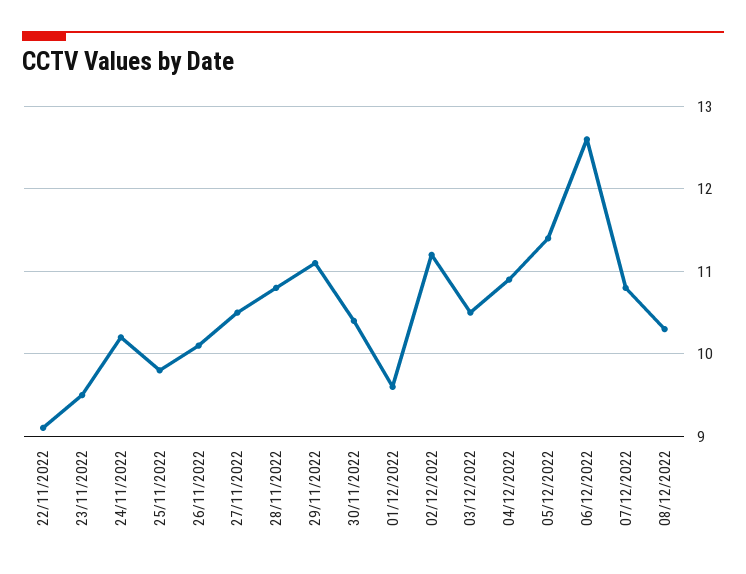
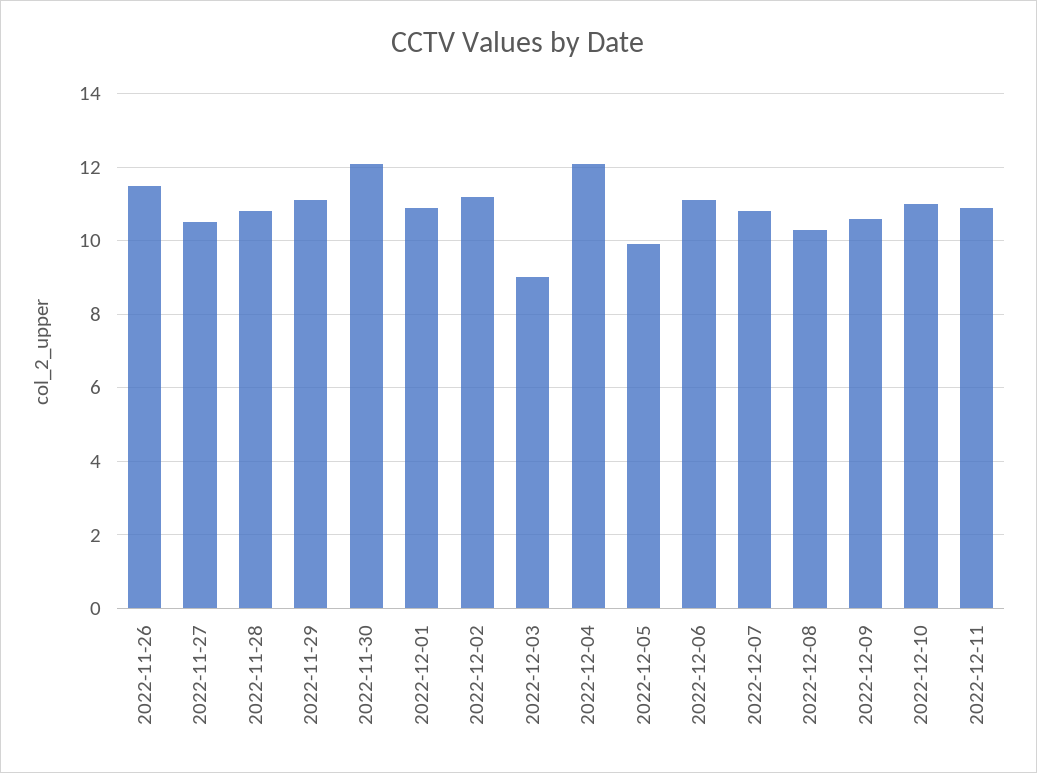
22/11/2022: 9.1 -> none
23/11/2022: 9.5 -> none
24/11/2022: 10.2 -> none
25/11/2022: 9.8 -> none
26/11/2022: 10.1 -> 11.5
30/11/2022: 10.4 -> 12
01/12/2022: 9.6 -> 11
03/12/2022: 10.5 -> 9
04/12/2022: 10.9 -> 12
05/12/2022: 11.4 -> 10
06/12/2022: 12.6 -> 11
2022-12-09: none -> 10.5
2022-12-10: none -> 11
2022-12-11: none -> 11

